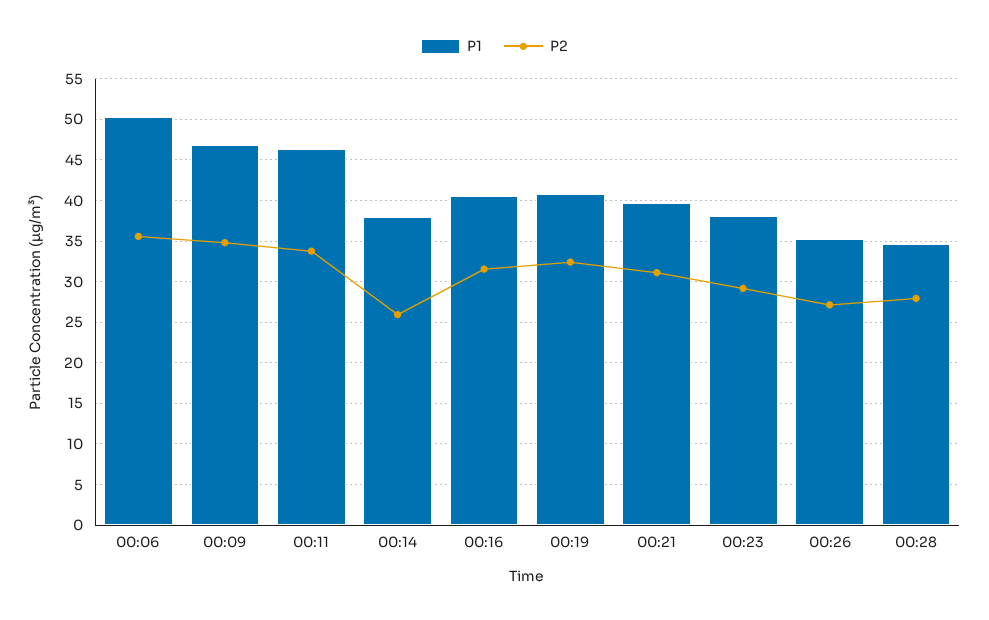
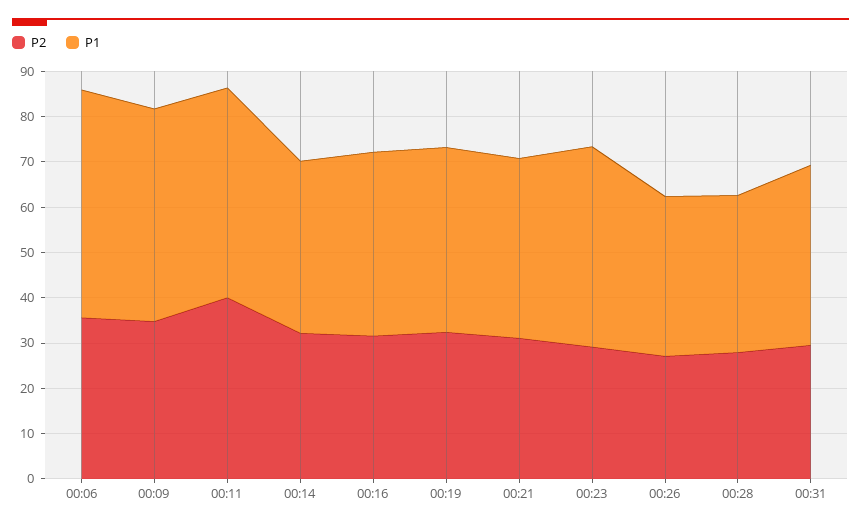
P2, 00:11: 34 -> 40
P2, 00:14: 26 -> 32
P1, 00:23: 38 -> 44
P2, 00:31: none -> 30
P1, 00:31: none -> 40

